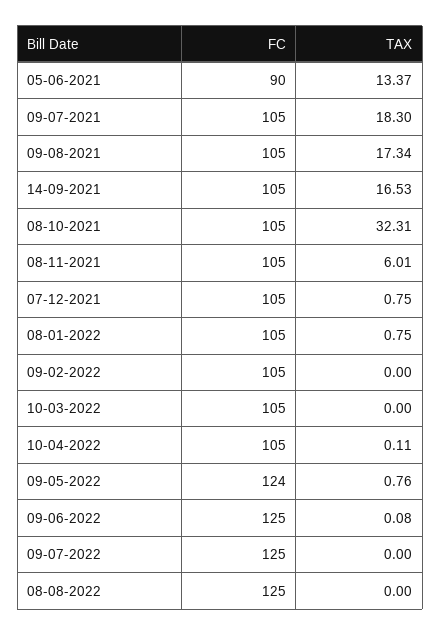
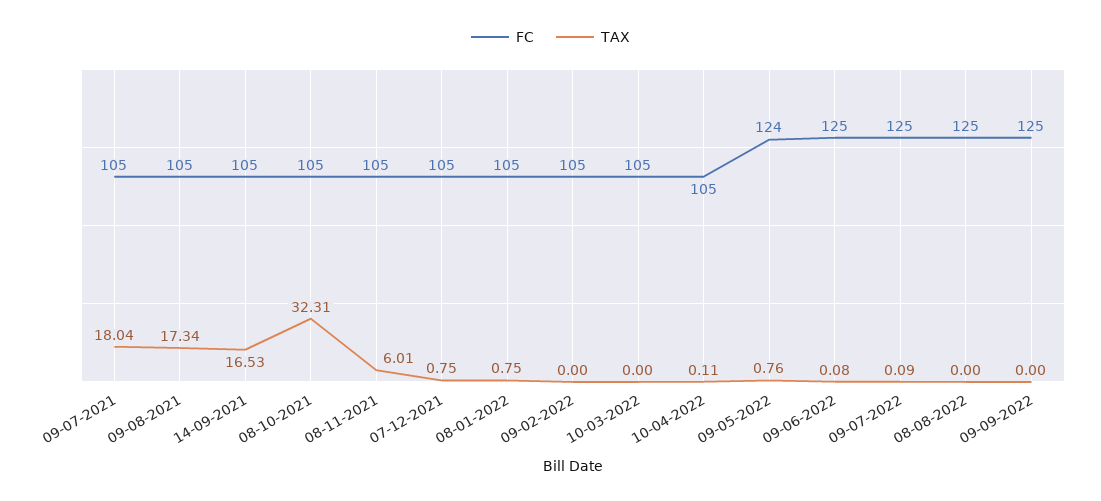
FC, 05-06-2021: 90 -> none
TAX, 05-06-2021: 13.37 -> none
TAX, 09-07-2021: 18.3 -> 18.04
TAX, 09-07-2022: 0 -> 0.09
FC, 09-09-2022: none -> 125
TAX, 09-09-2022: none -> 0

